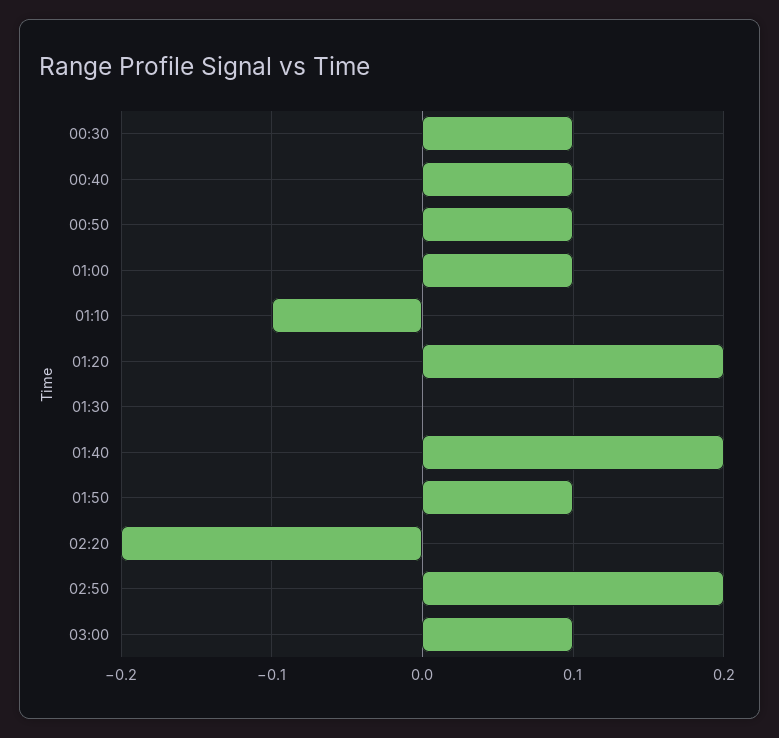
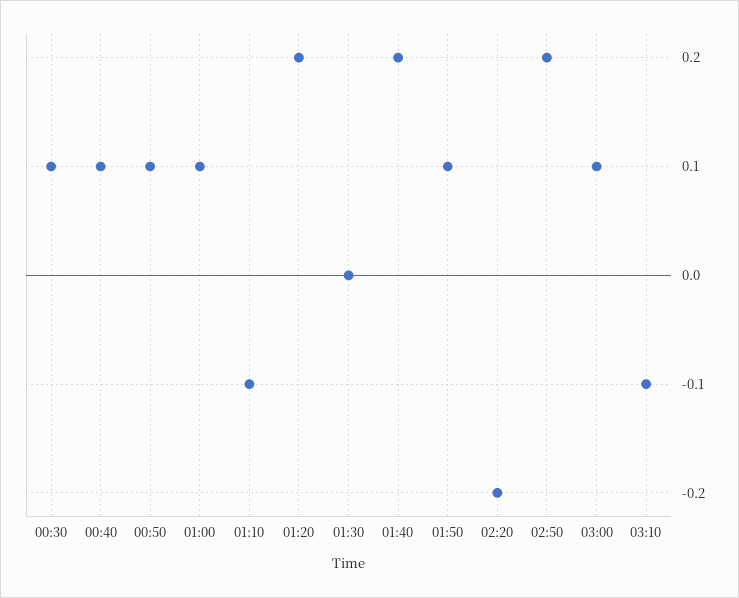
03:10: none -> -0.1

